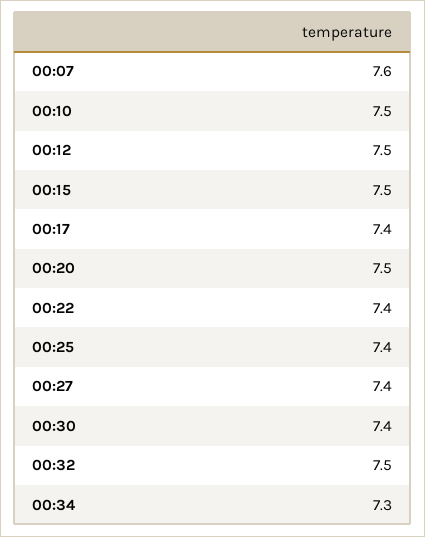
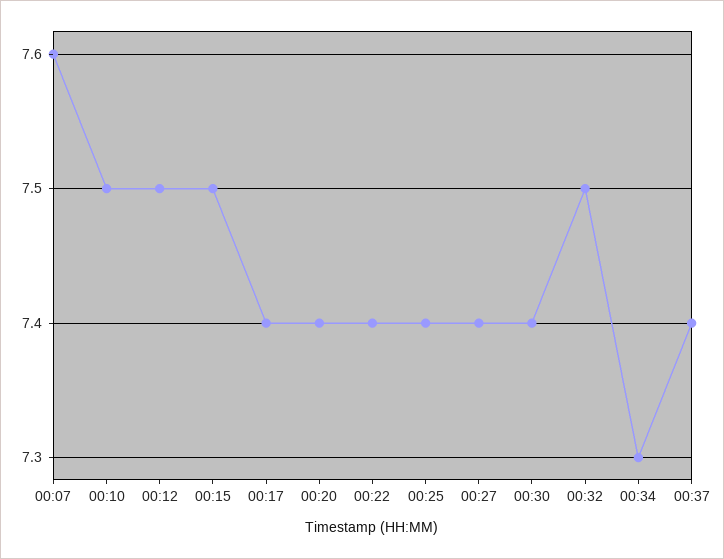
00:20: 7.5 -> 7.4
00:37: none -> 7.4

